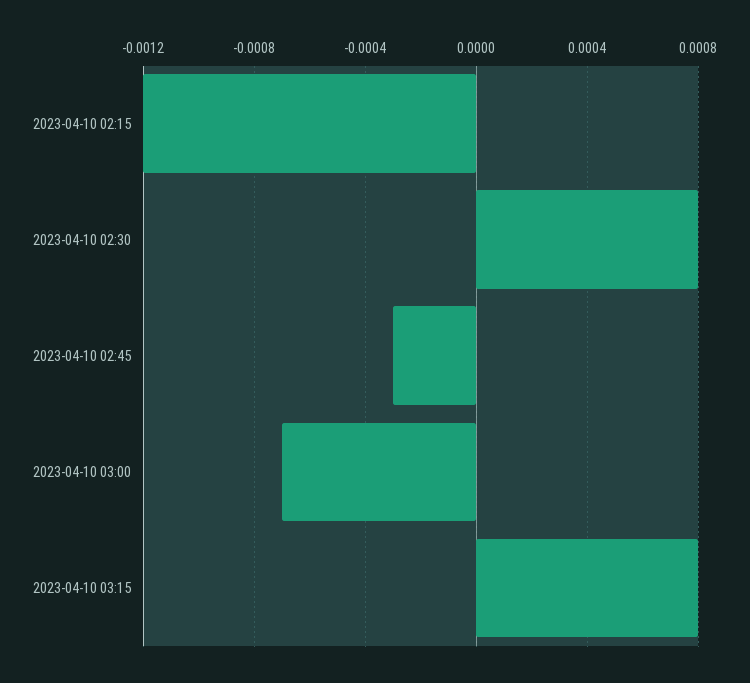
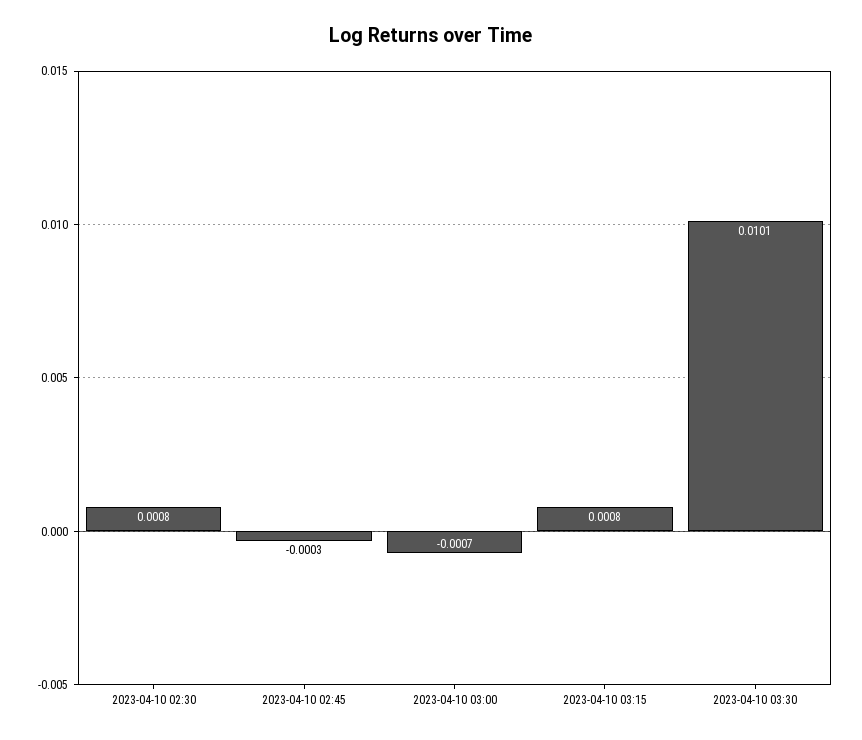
2023-04-10 02:15: -0.0012 -> none
2023-04-10 03:30: none -> 0.0101

